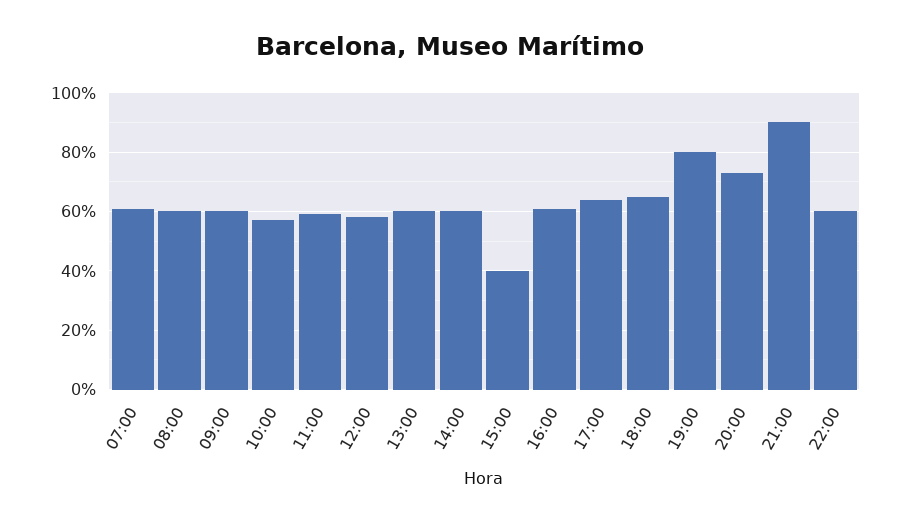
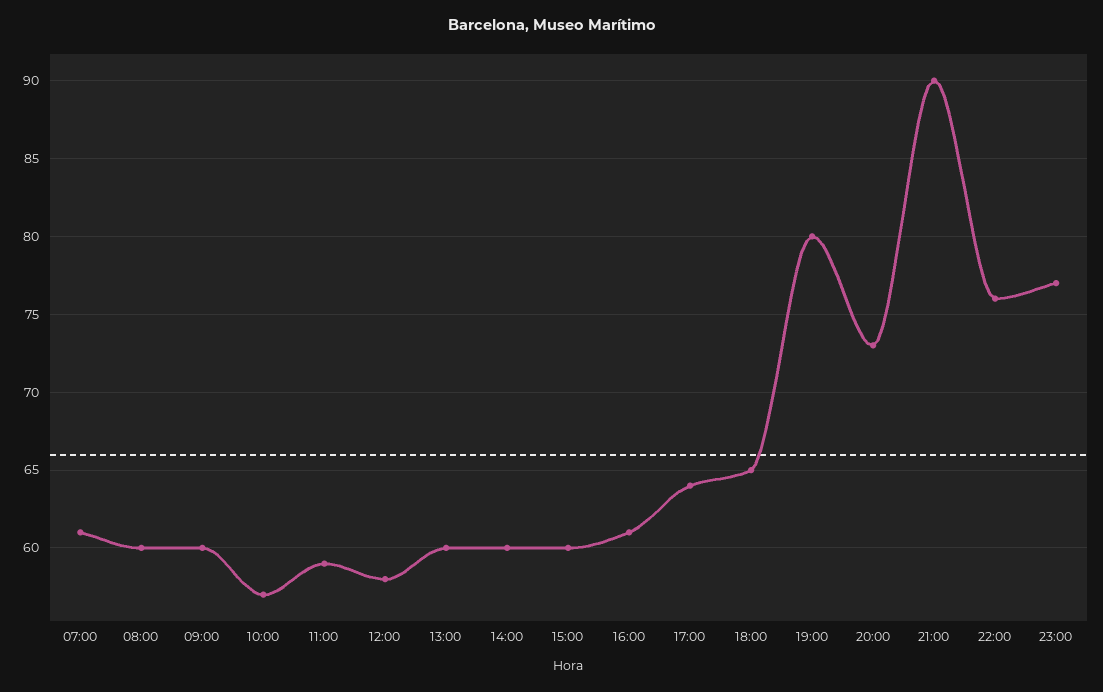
15:00: 40 -> 60
22:00: 60 -> 76
23:00: none -> 77

